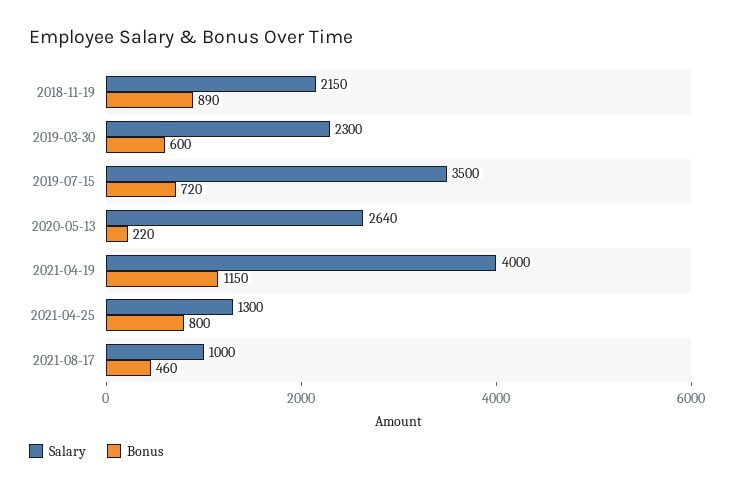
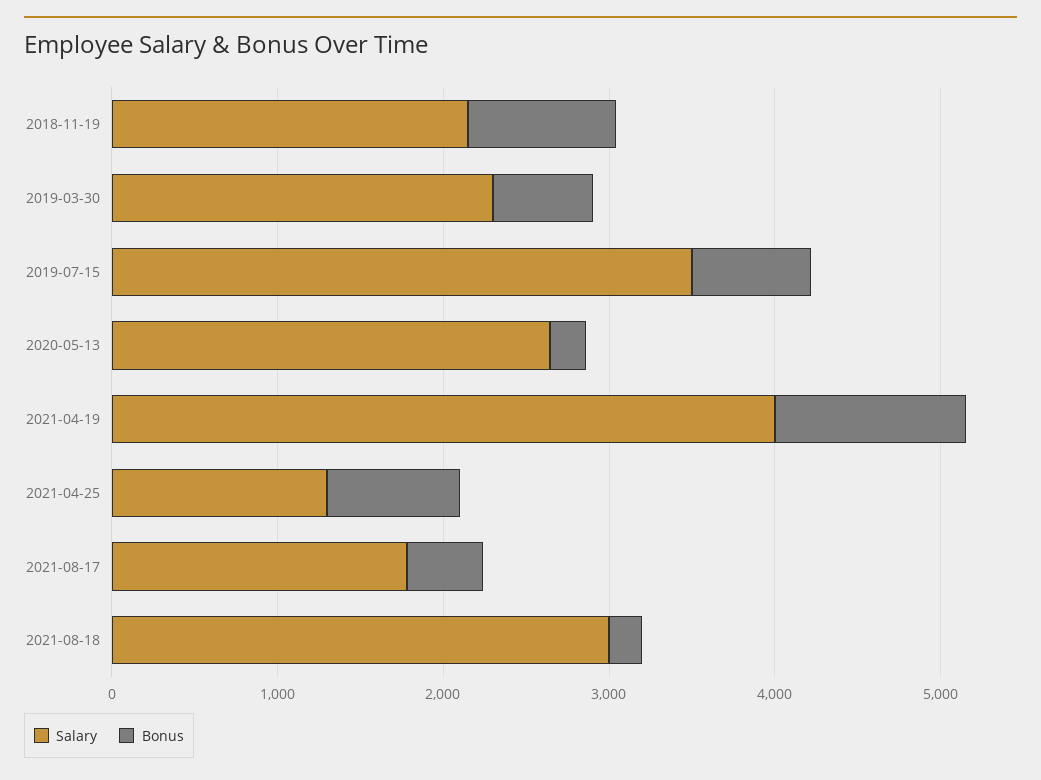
Salary, 2021-08-17: 1000 -> 1800
Salary, 2021-08-18: none -> 3000
Bonus, 2021-08-18: none -> 200

